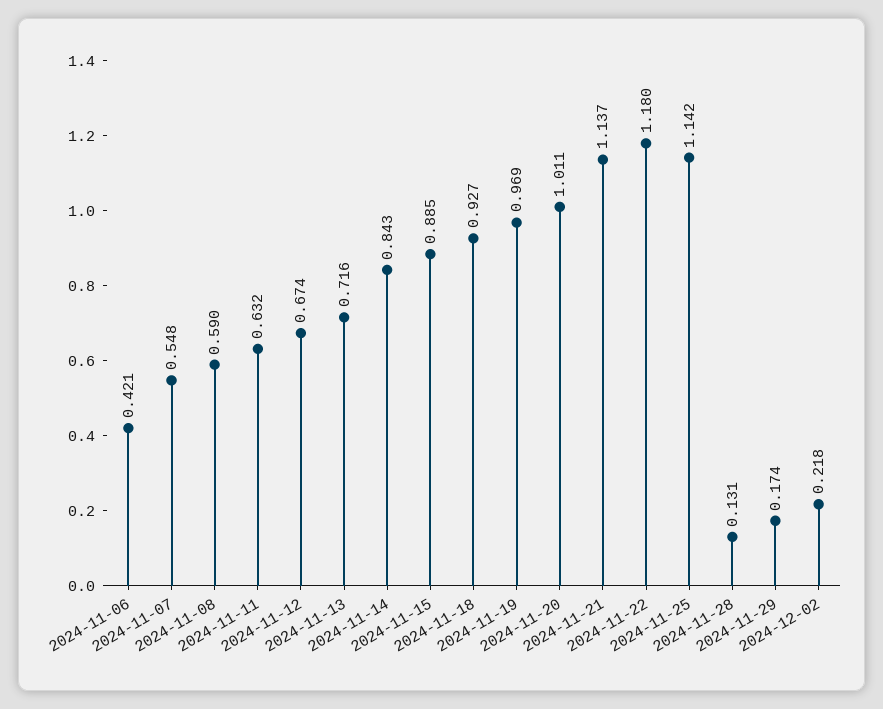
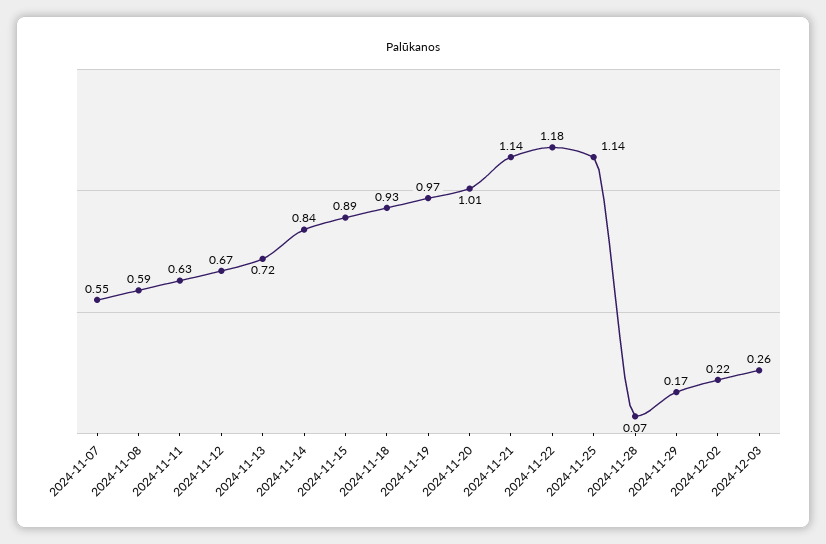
2024-11-06: 0.421 -> none
2024-11-28: 0.131 -> 0.07
2024-12-03: none -> 0.26

